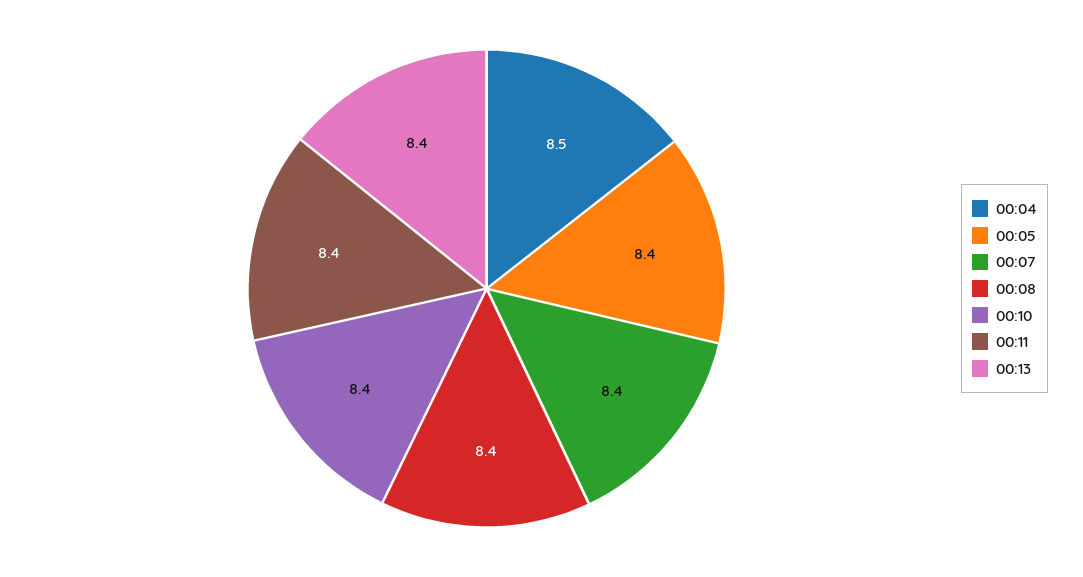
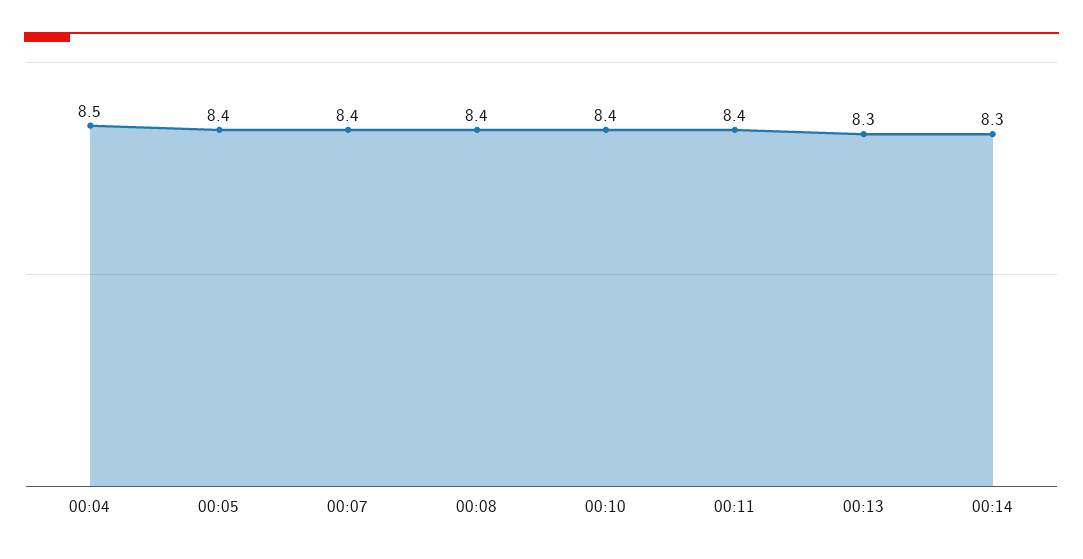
00:13: 8.4 -> 8.3
00:14: none -> 8.3

